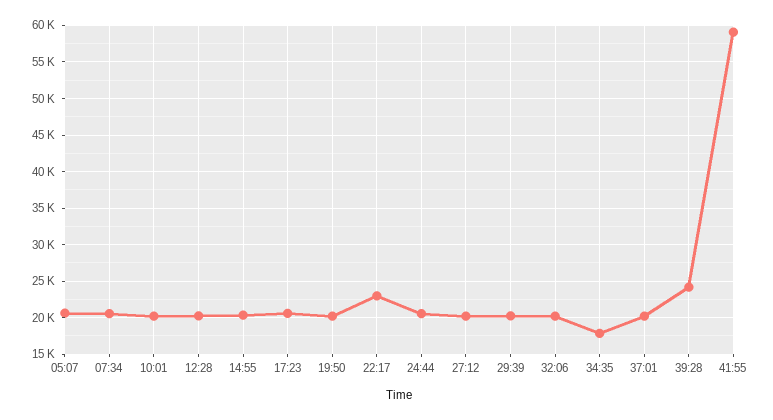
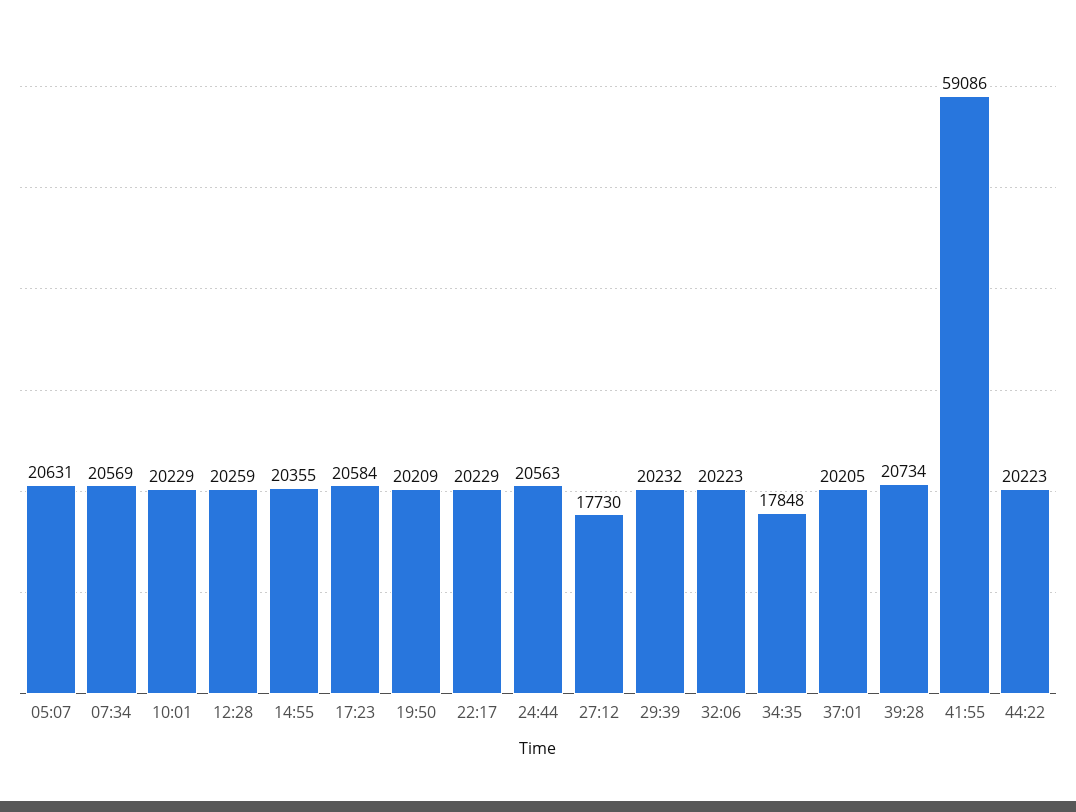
22:17: 23000 -> 20229
27:12: 20000 -> 17730
39:28: 24000 -> 20734
44:22: none -> 20223

